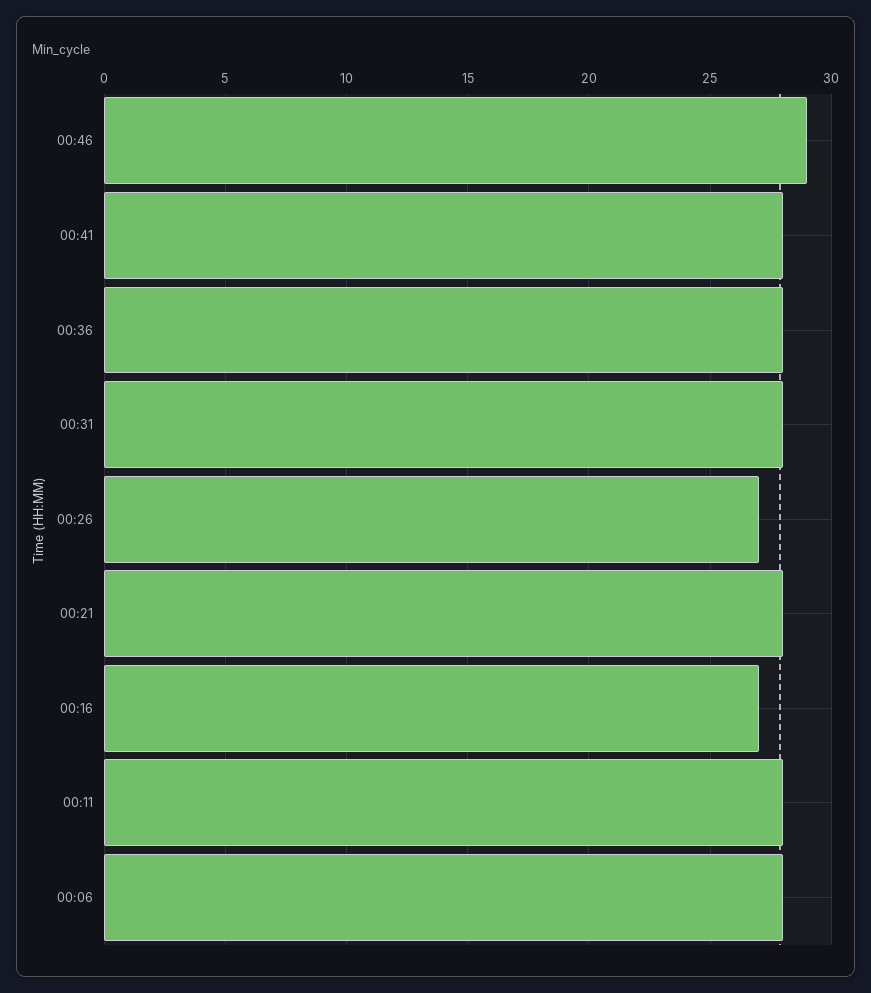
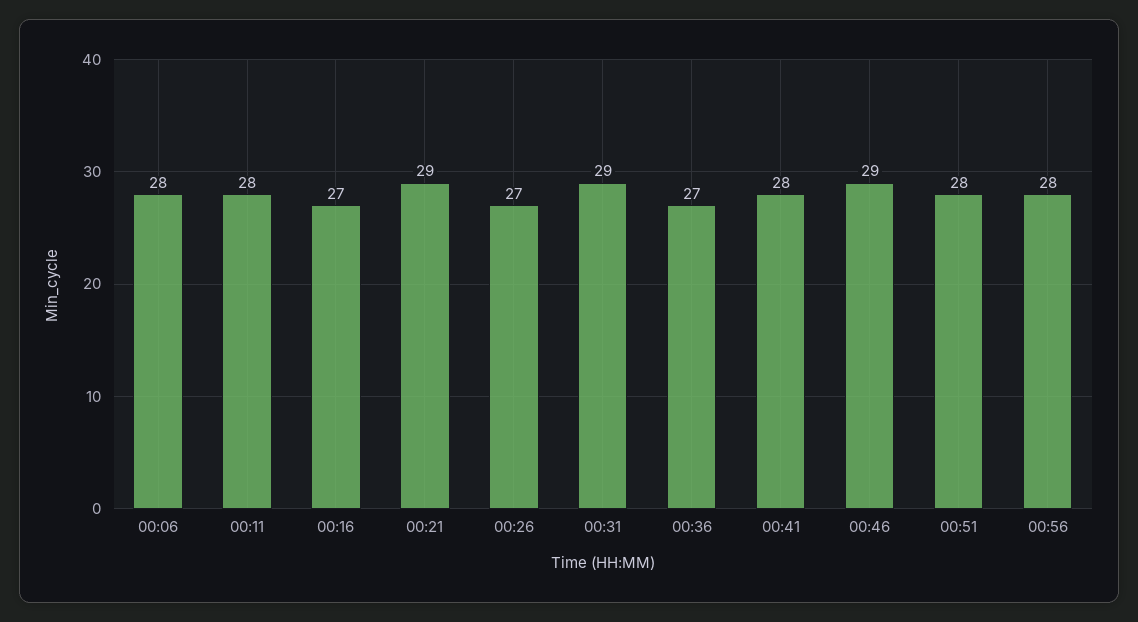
00:36: 28 -> 27
00:31: 28 -> 29
00:21: 28 -> 29
00:51: none -> 28
00:56: none -> 28

